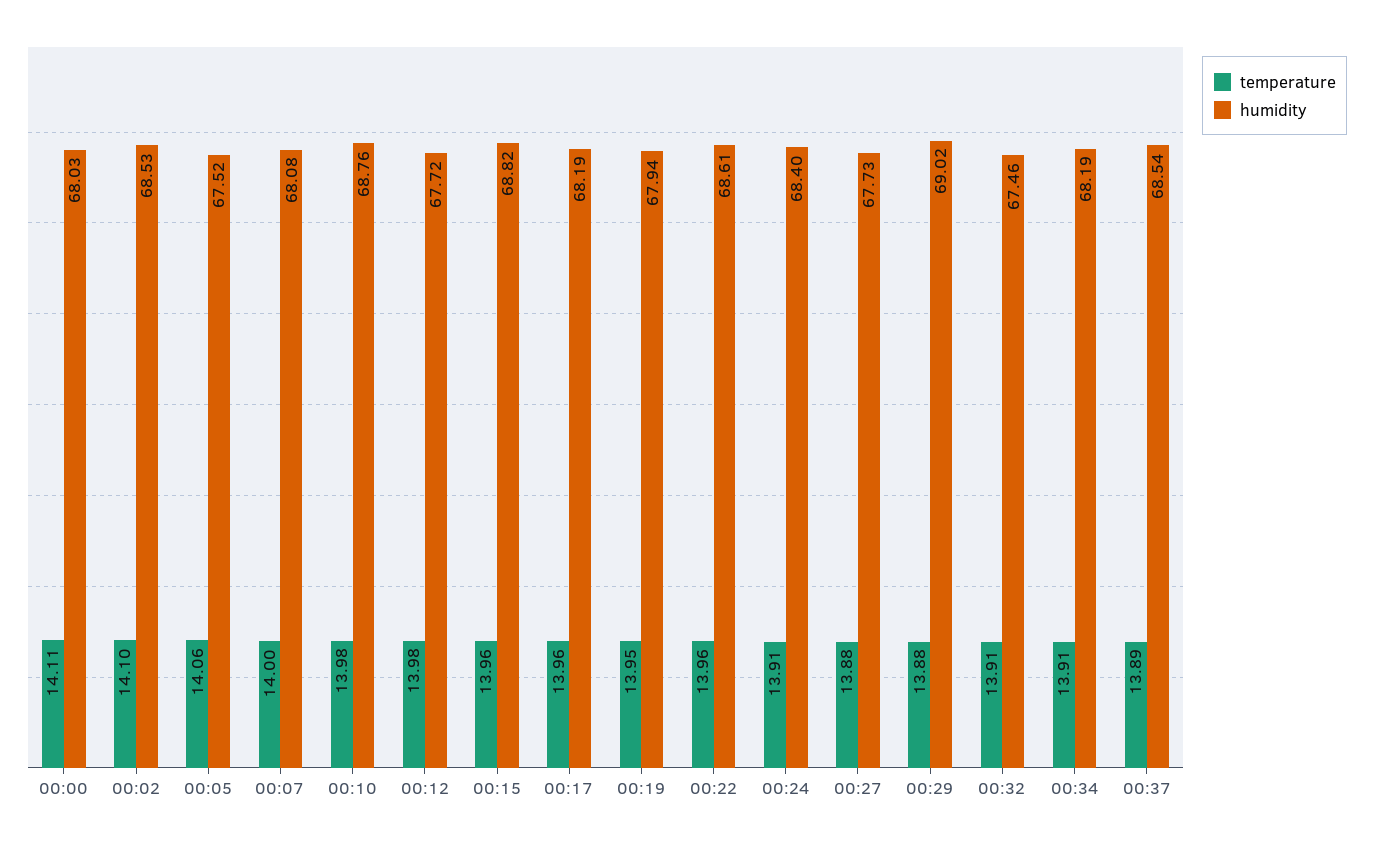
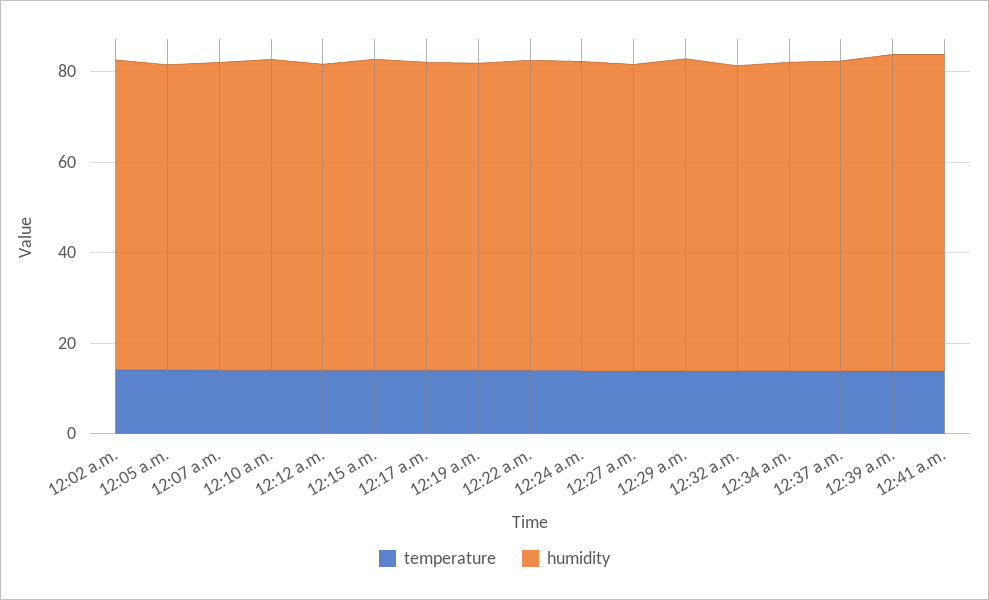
temperature, 00:00: 14.11 -> none
humidity, 00:00: 68.03 -> none
temperature, 12:39 a.m.: none -> 15
humidity, 12:39 a.m.: none -> 70
temperature, 12:41 a.m.: none -> 15
humidity, 12:41 a.m.: none -> 70

